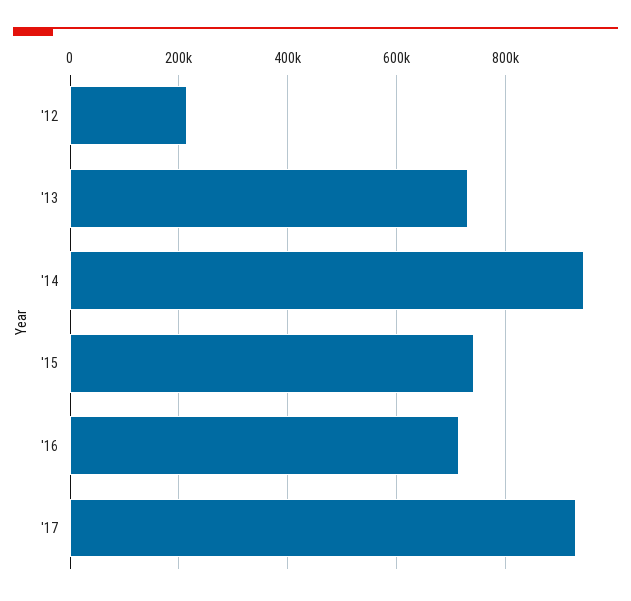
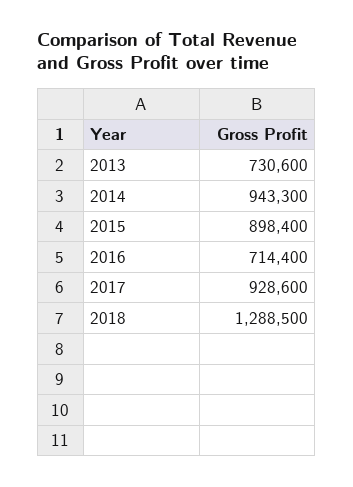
'12: 220000 -> none
'15: 740000 -> 898400
2018: none -> 1288500

